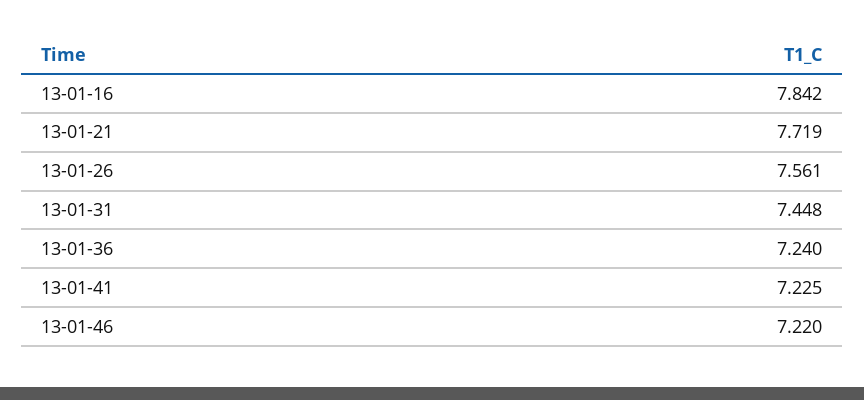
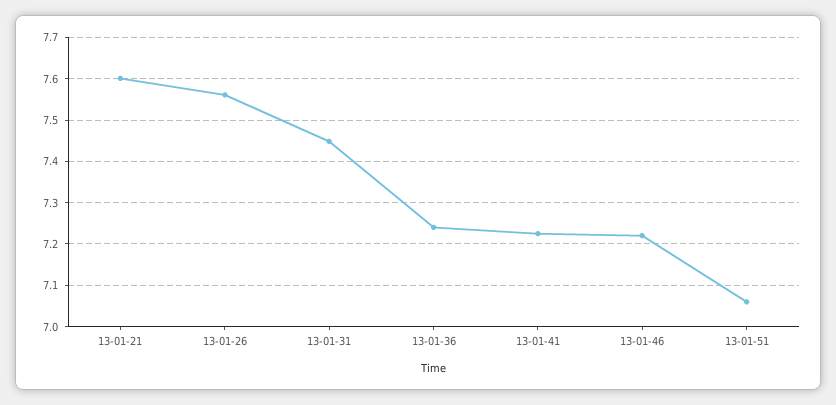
13-01-16: 7.842 -> none
13-01-21: 7.719 -> 7.6
13-01-51: none -> 7.06

